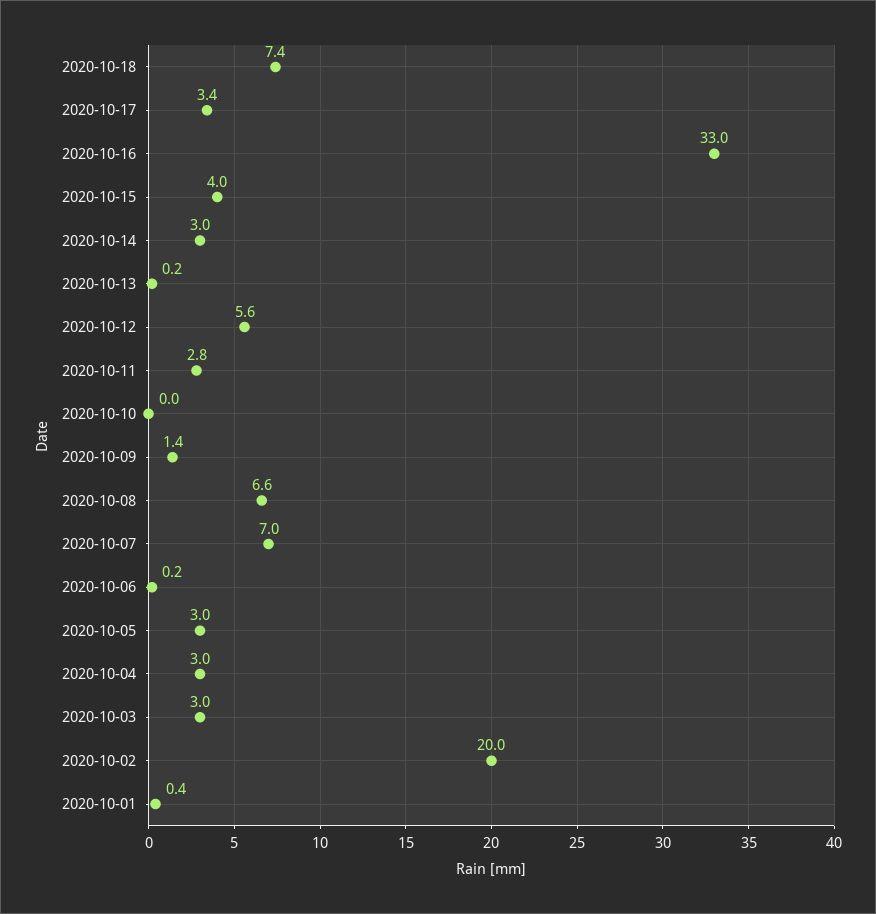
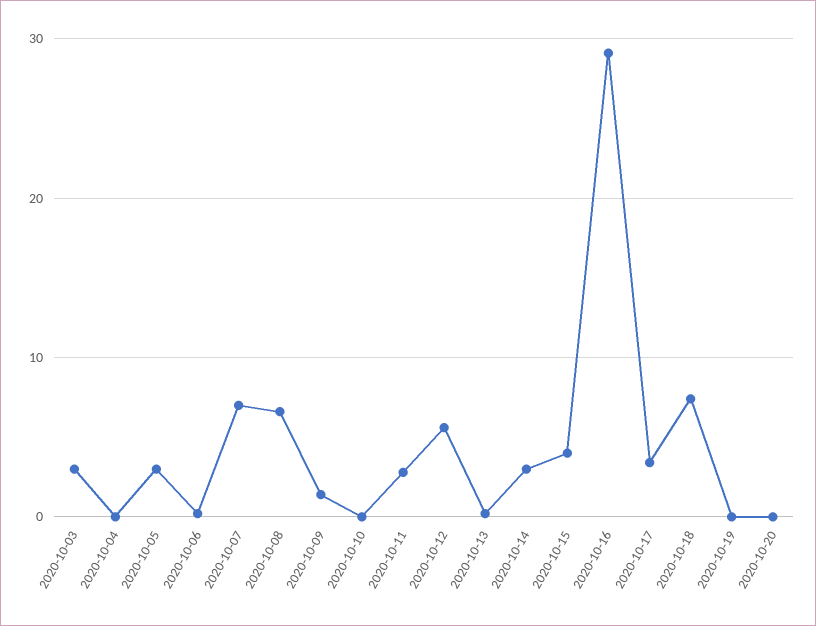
2020-10-16: 33 -> 29
2020-10-04: 3 -> 0
2020-10-02: 20 -> none
2020-10-01: 0.4 -> none
2020-10-19: none -> 0
2020-10-20: none -> 0

